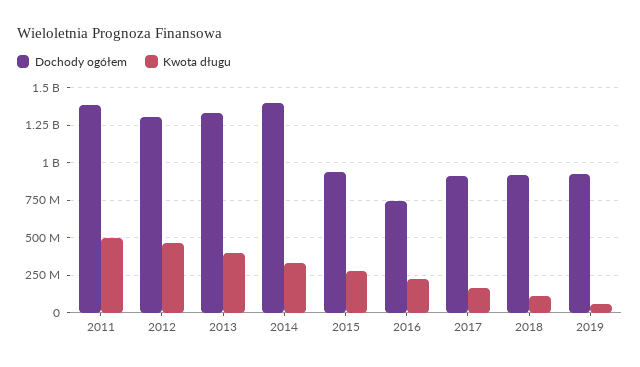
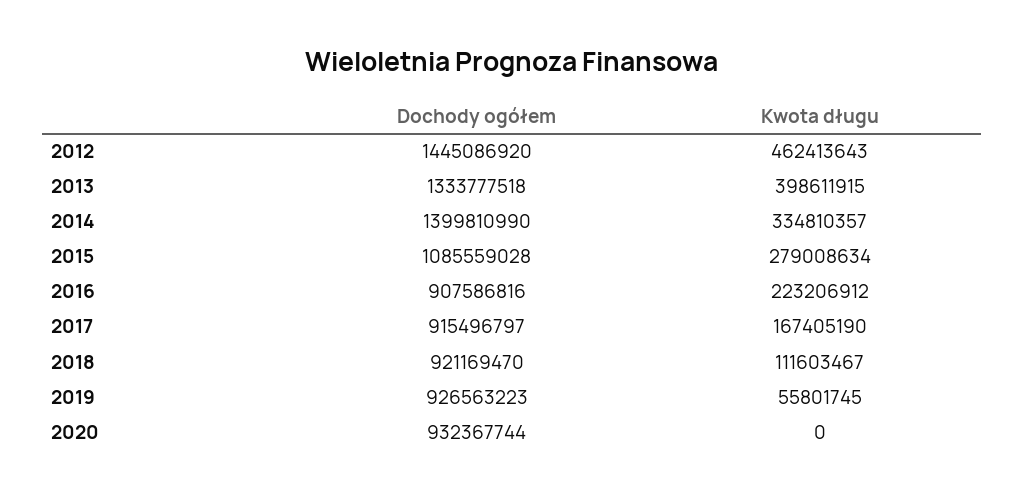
Dochody ogółem, 2011: 1400000000 -> none
Kwota długu, 2011: 500000000 -> none
Dochody ogółem, 2012: 1300000000 -> 1445086920
Dochody ogółem, 2015: 950000000 -> 1085559028
Dochody ogółem, 2016: 750000000 -> 907586816
Dochody ogółem, 2020: none -> 932367744
Kwota długu, 2020: none -> 0

